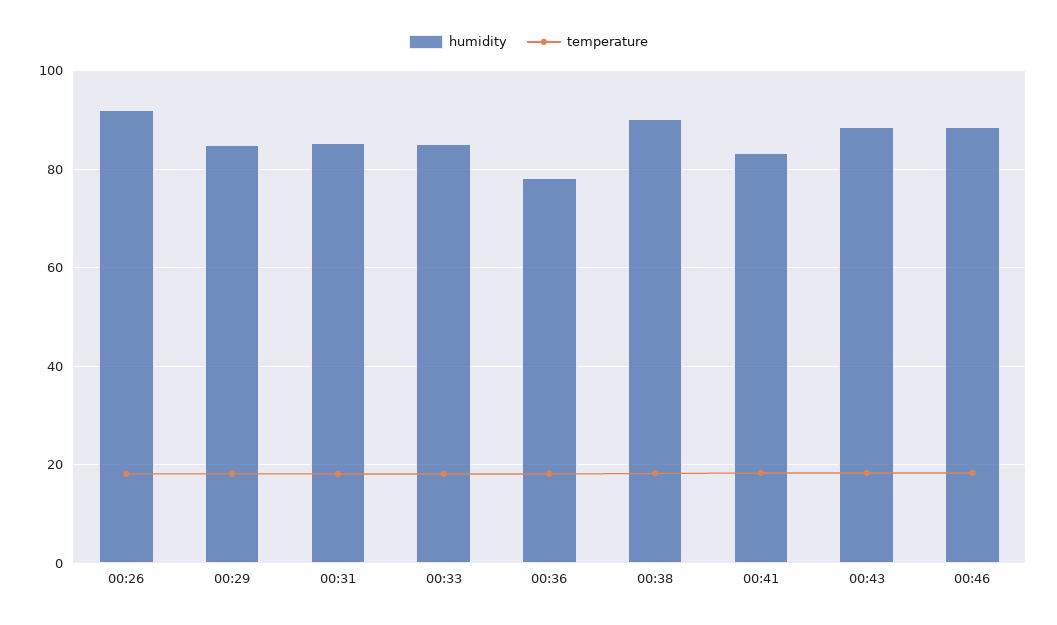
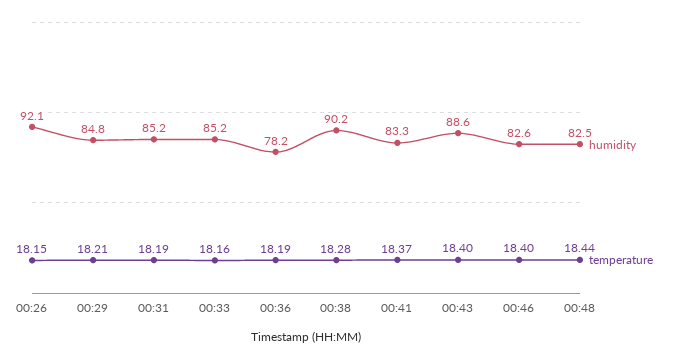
humidity, 00:46: 88 -> 82.6
humidity, 00:48: none -> 82.5
temperature, 00:48: none -> 18.44

